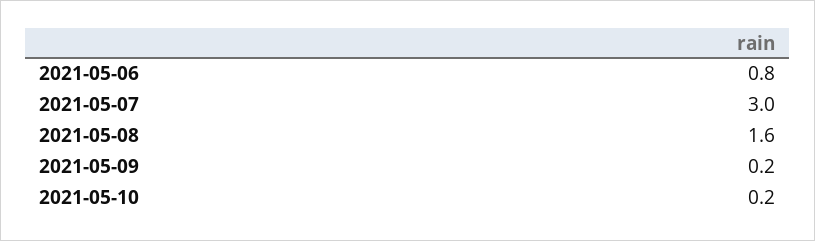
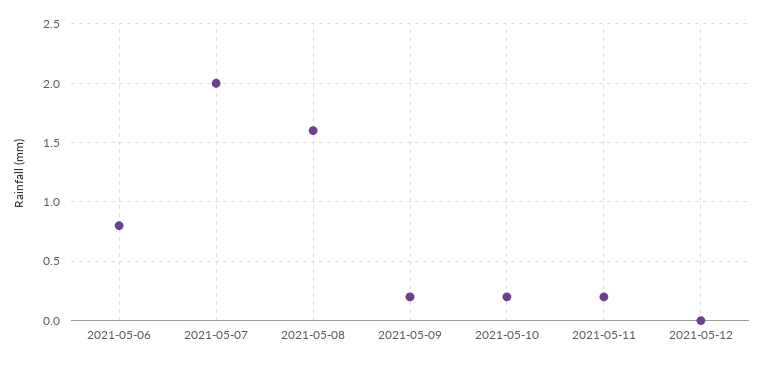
2021-05-07: 3 -> 2
2021-05-11: none -> 0.2
2021-05-12: none -> 0

